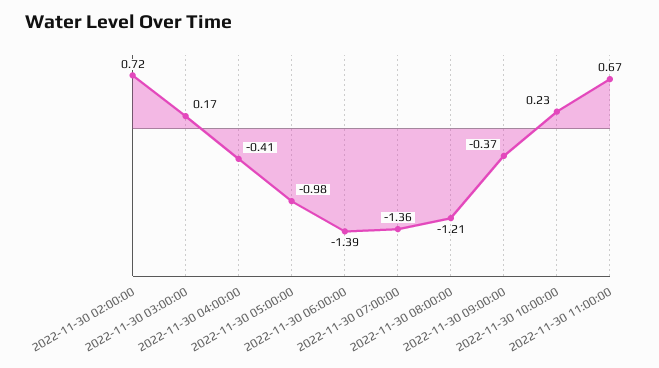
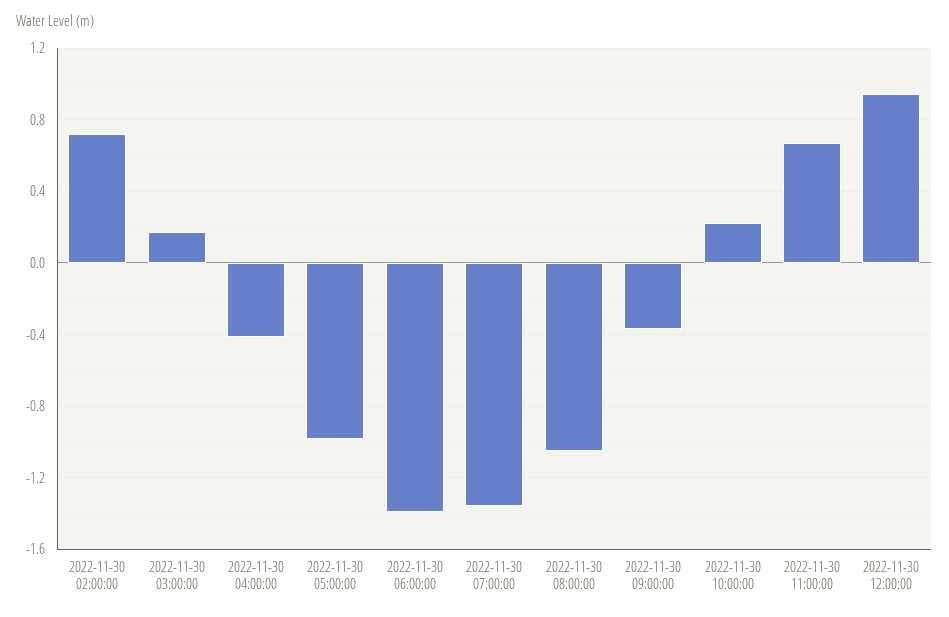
2022-11-30 08:00:00: -1.21 -> -1.05
2022-11-30 12:00:00: none -> 0.95

